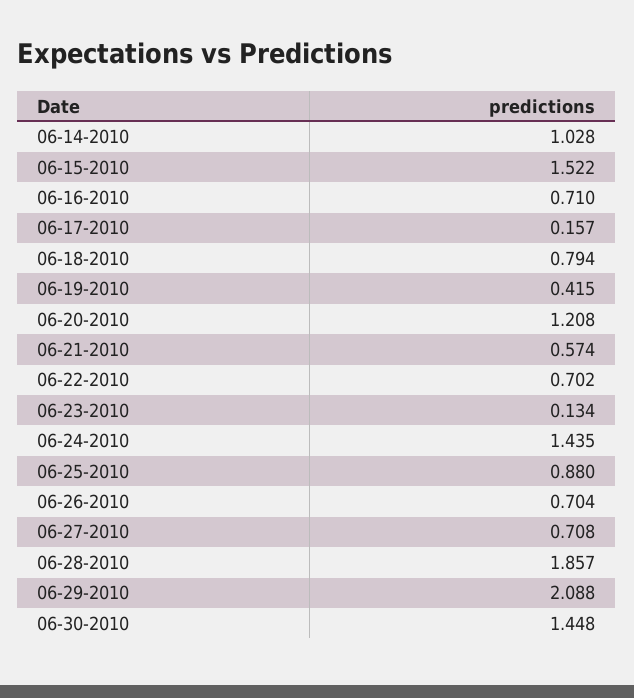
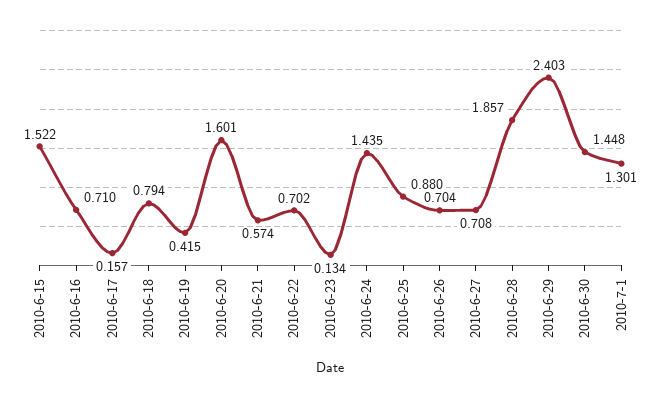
06-14-2010: 1.028 -> none
06-20-2010: 1.208 -> 1.601
06-29-2010: 2.088 -> 2.403
2010-7-1: none -> 1.301

